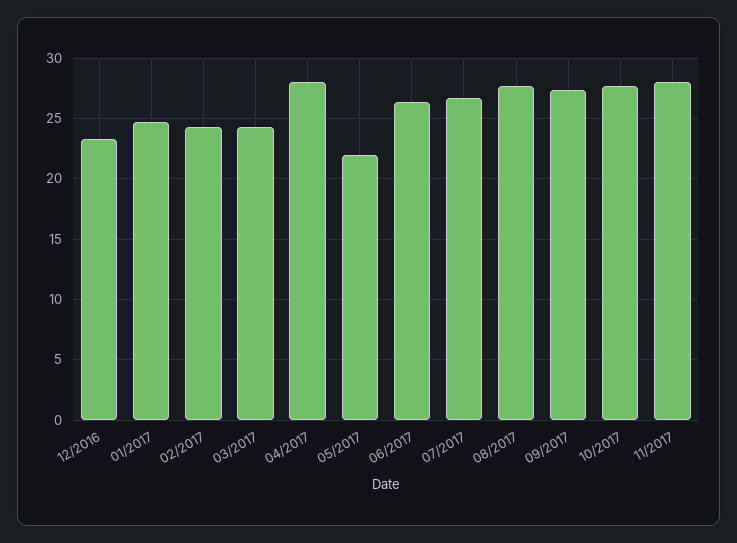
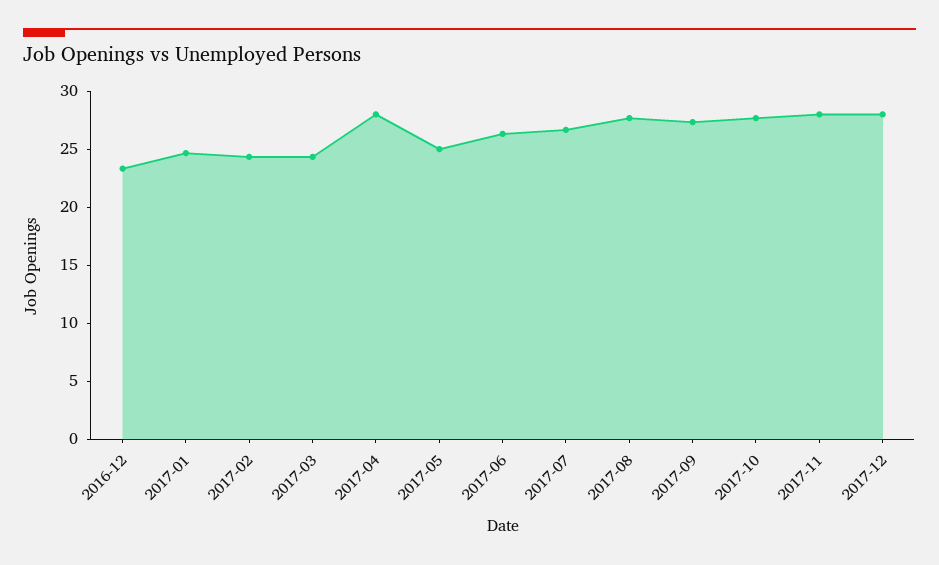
05/2017: 22 -> 25
2017-12: none -> 28

